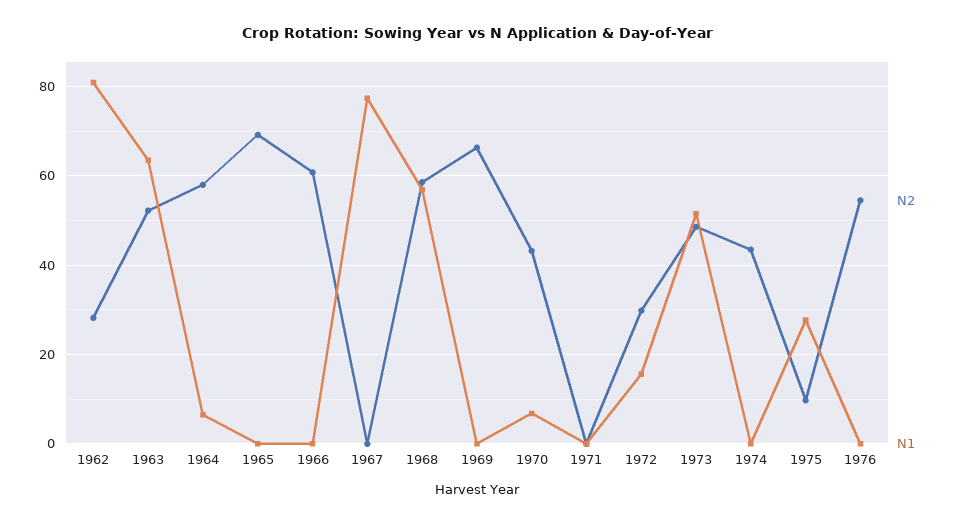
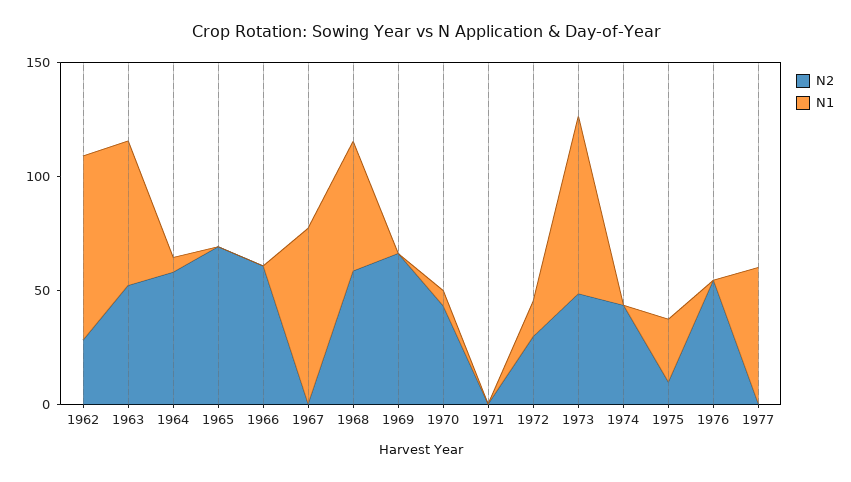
N1, 1973: 52 -> 80
N2, 1977: none -> 0
N1, 1977: none -> 60

